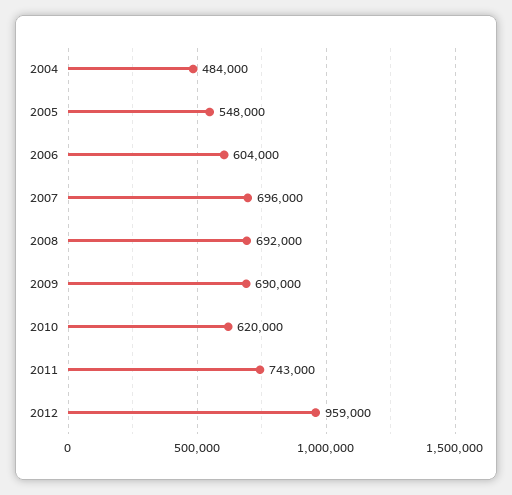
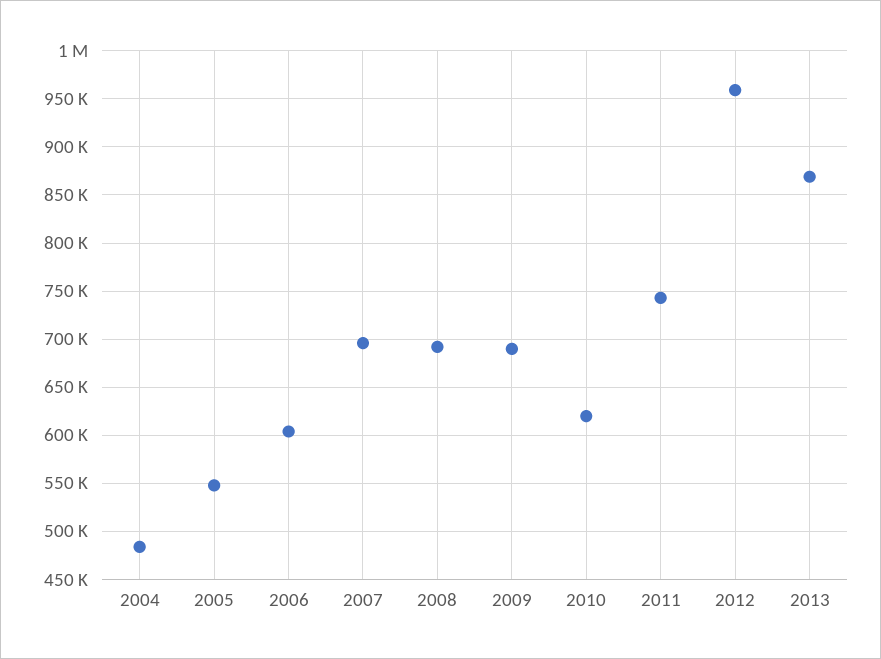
2013: none -> 870000

